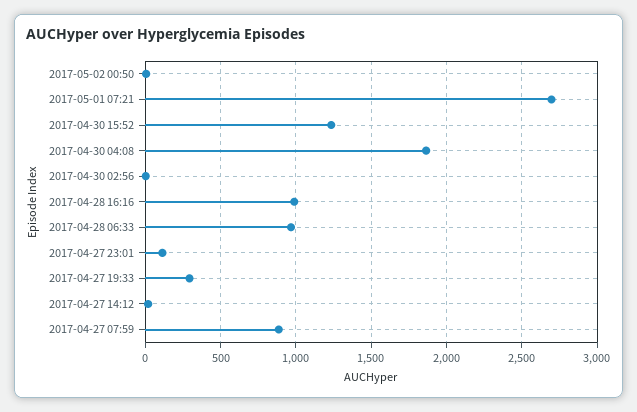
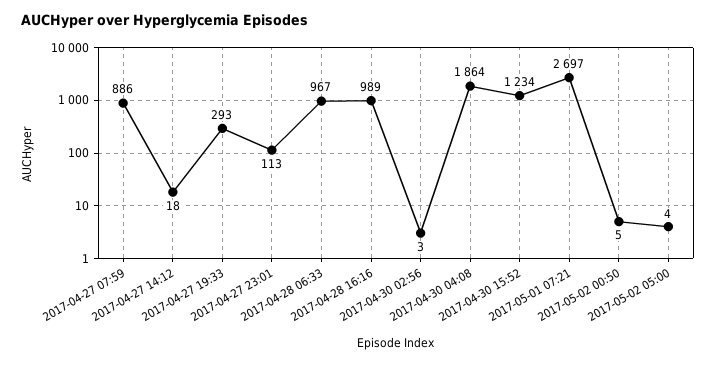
2017-05-02 05:00: none -> 4

